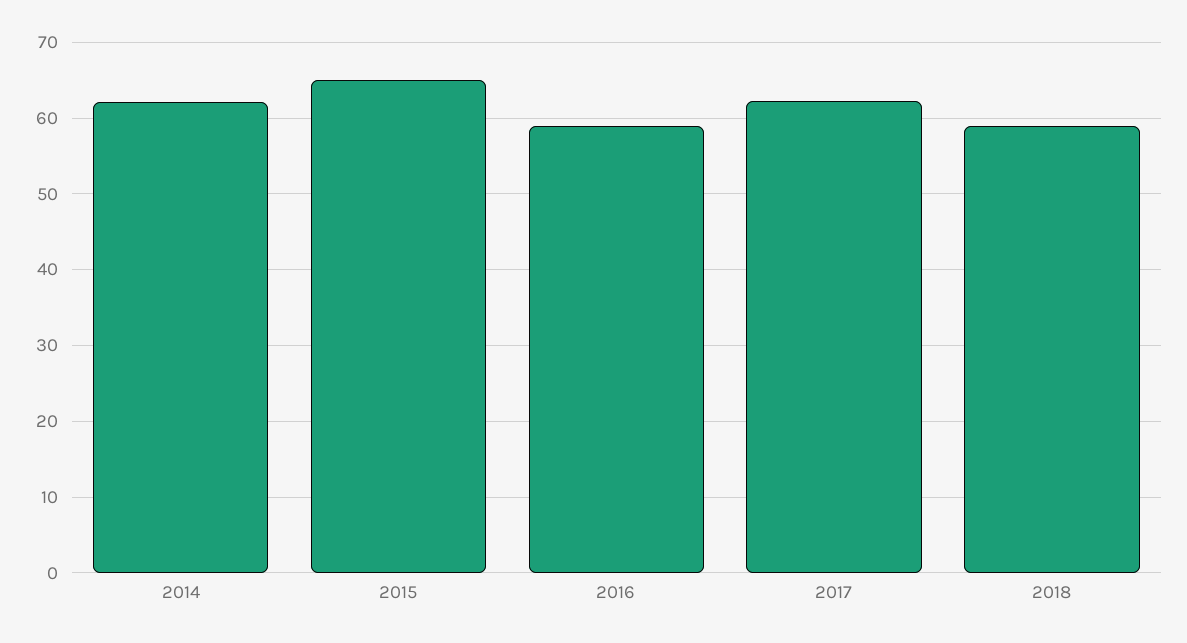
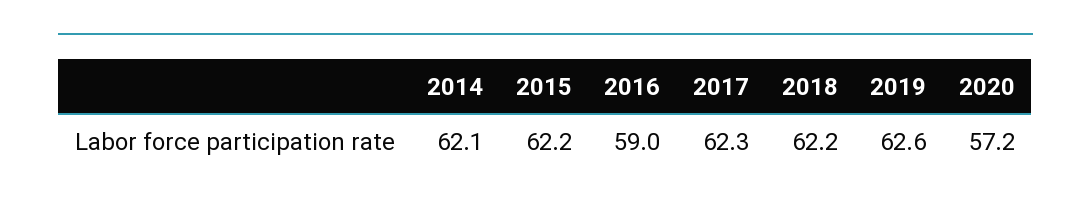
2015: 65 -> 62.2
2018: 59 -> 62.2
2019: none -> 62.6
2020: none -> 57.2

